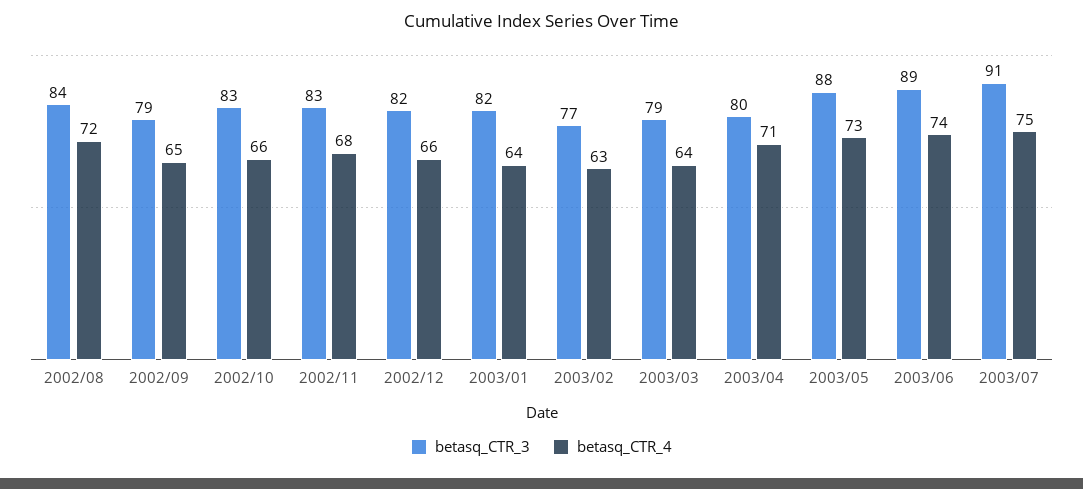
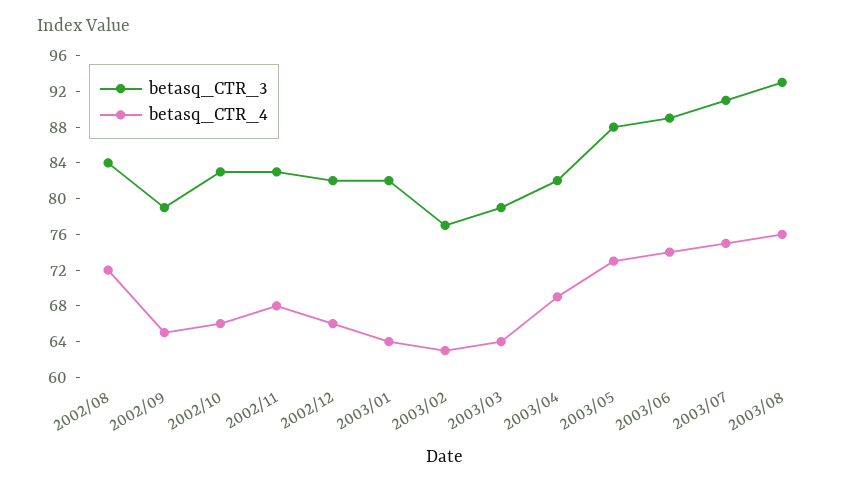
betasq_CTR_3, 2003/04: 80 -> 82
betasq_CTR_4, 2003/04: 71 -> 69
betasq_CTR_3, 2003/08: none -> 93
betasq_CTR_4, 2003/08: none -> 76

